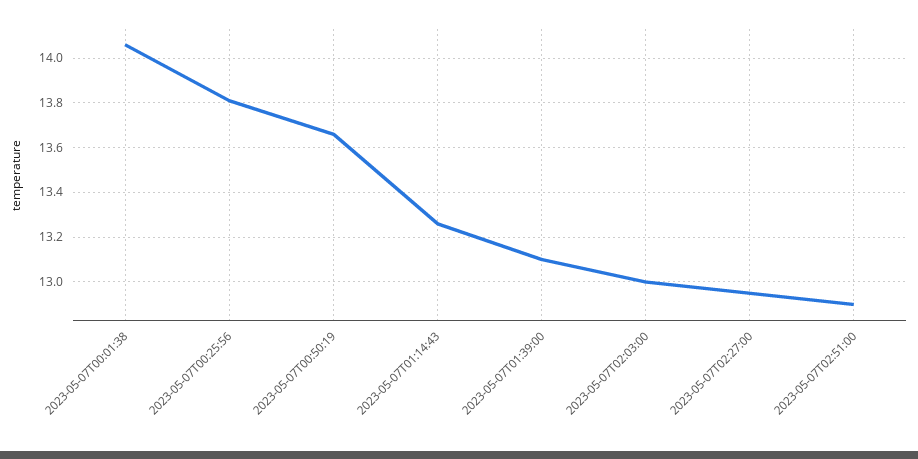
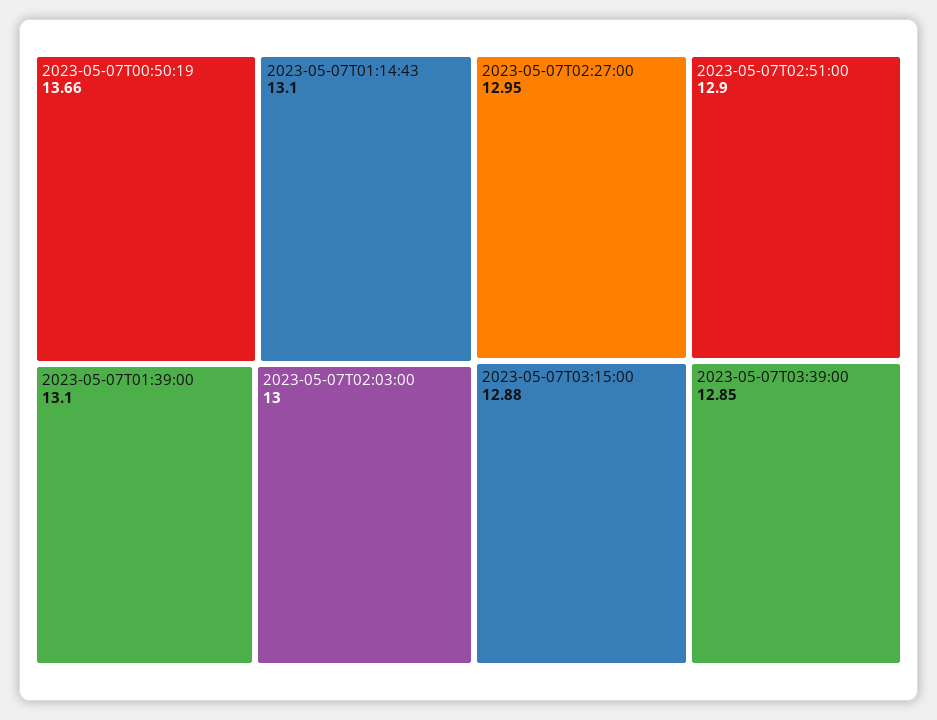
2023-05-07T00:01:38: 14.05 -> none
2023-05-07T00:25:56: 13.8 -> none
2023-05-07T01:14:43: 13.25 -> 13.1
2023-05-07T03:15:00: none -> 12.88
2023-05-07T03:39:00: none -> 12.85

